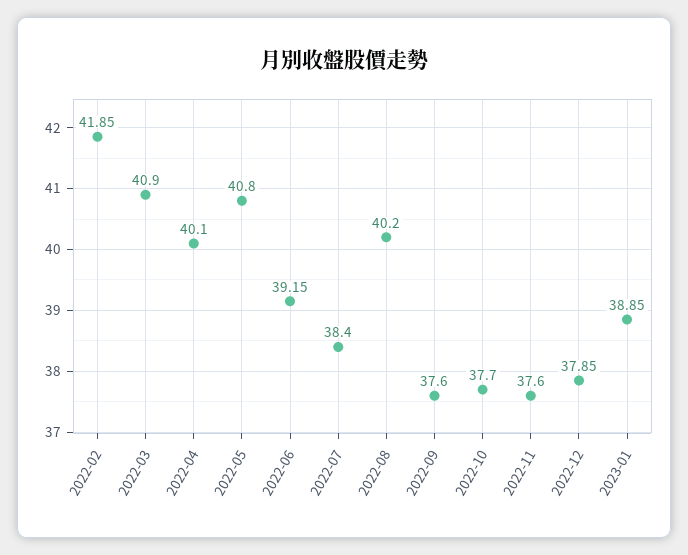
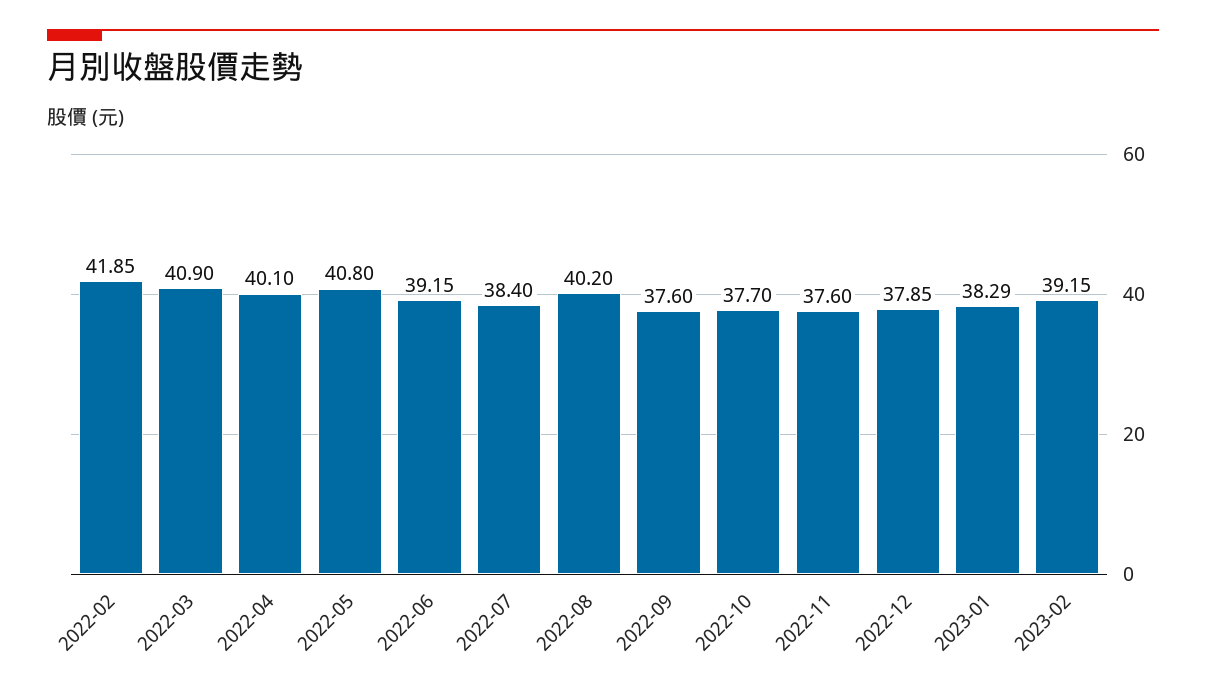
2023-01: 38.85 -> 38.29
2023-02: none -> 39.15

